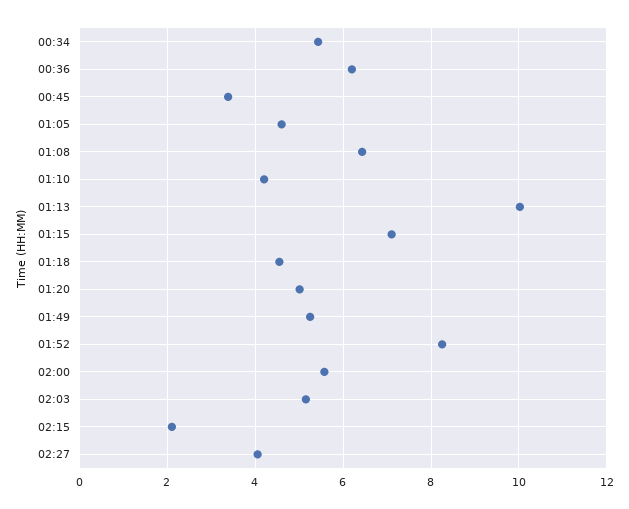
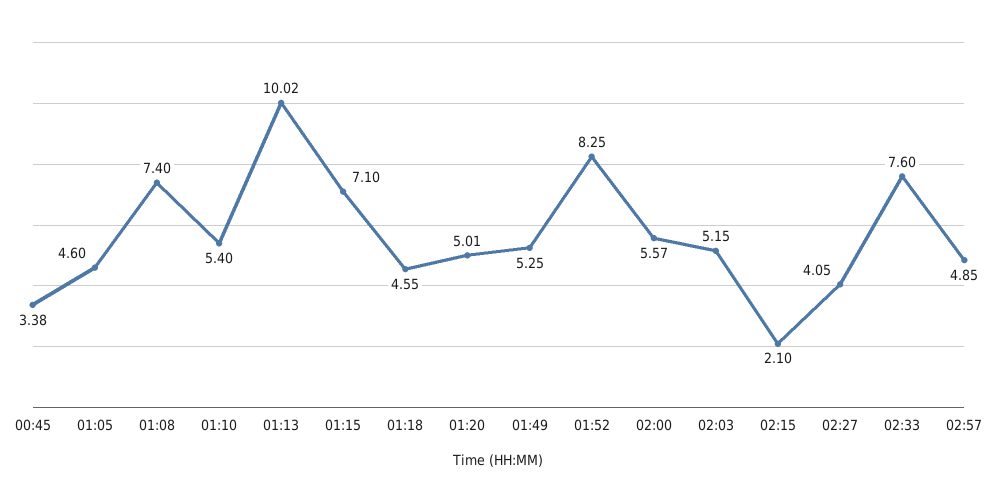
00:34: 5.4 -> none
00:36: 6.2 -> none
01:08: 6.4 -> 7.4
01:10: 4.2 -> 5.4
02:33: none -> 7.6
02:57: none -> 4.85

